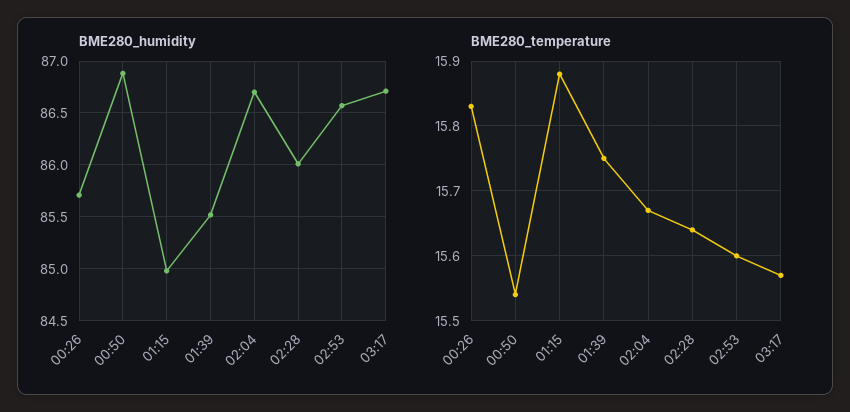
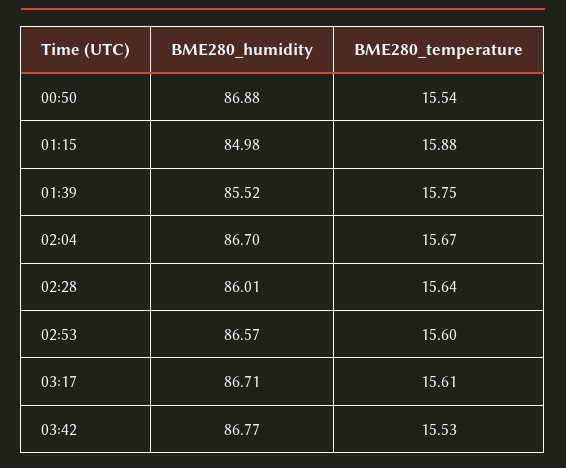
BME280_humidity, 00:26: 85.7 -> none
BME280_temperature, 00:26: 15.83 -> none
BME280_temperature, 03:17: 15.57 -> 15.61
BME280_humidity, 03:42: none -> 86.77
BME280_temperature, 03:42: none -> 15.53

